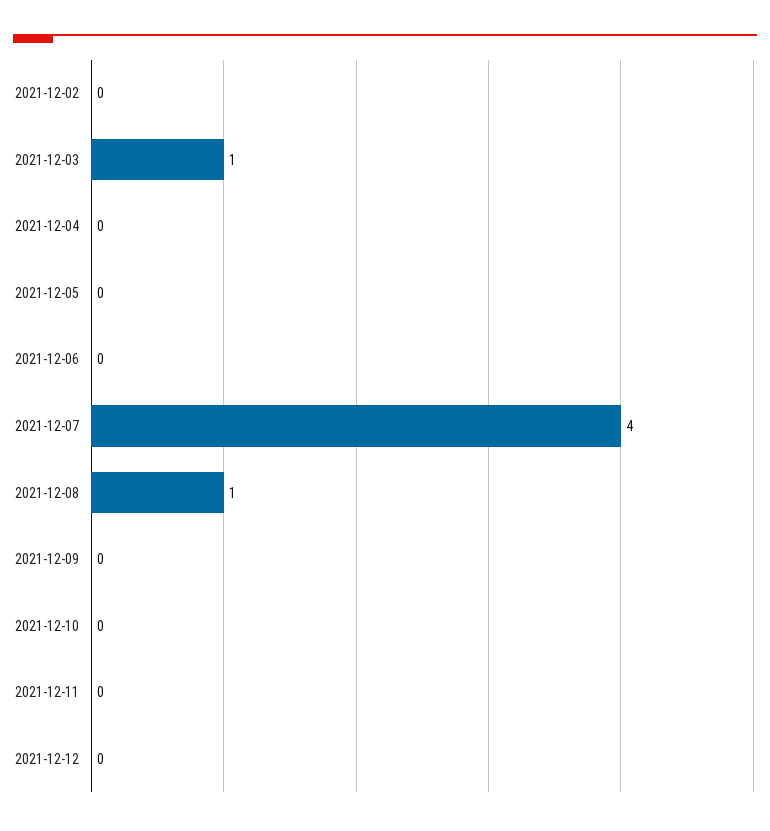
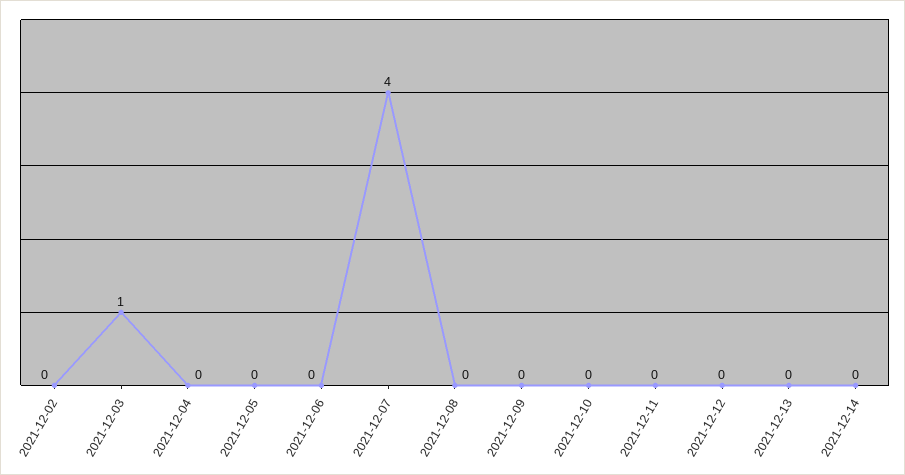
2021-12-08: 1 -> 0
2021-12-13: none -> 0
2021-12-14: none -> 0

